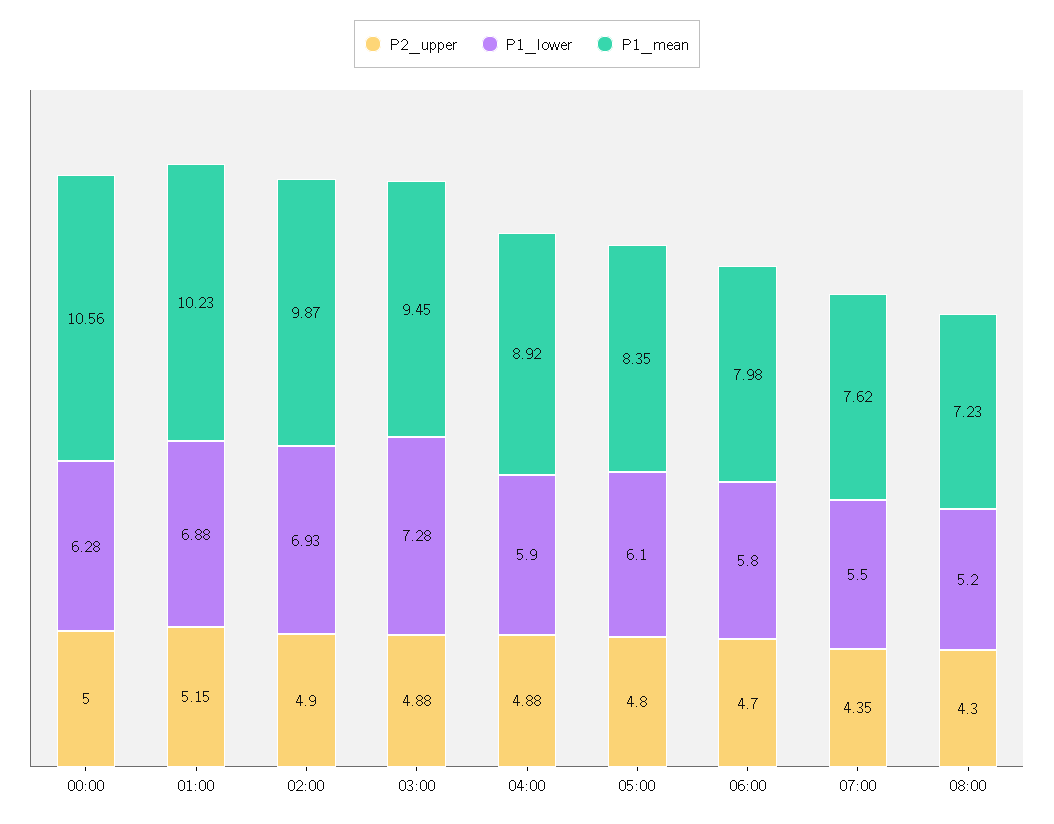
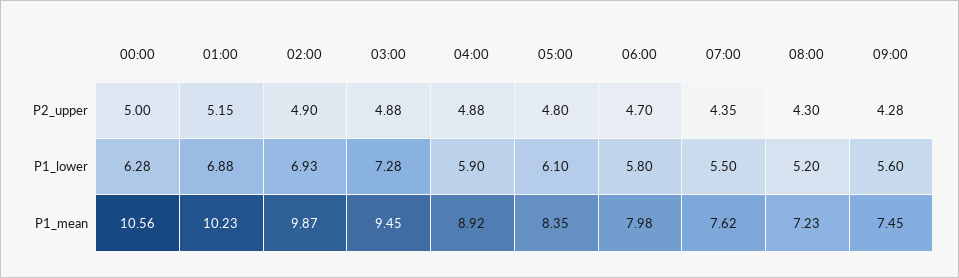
P2_upper, 09:00: none -> 4.28
P1_lower, 09:00: none -> 5.6
P1_mean, 09:00: none -> 7.45

